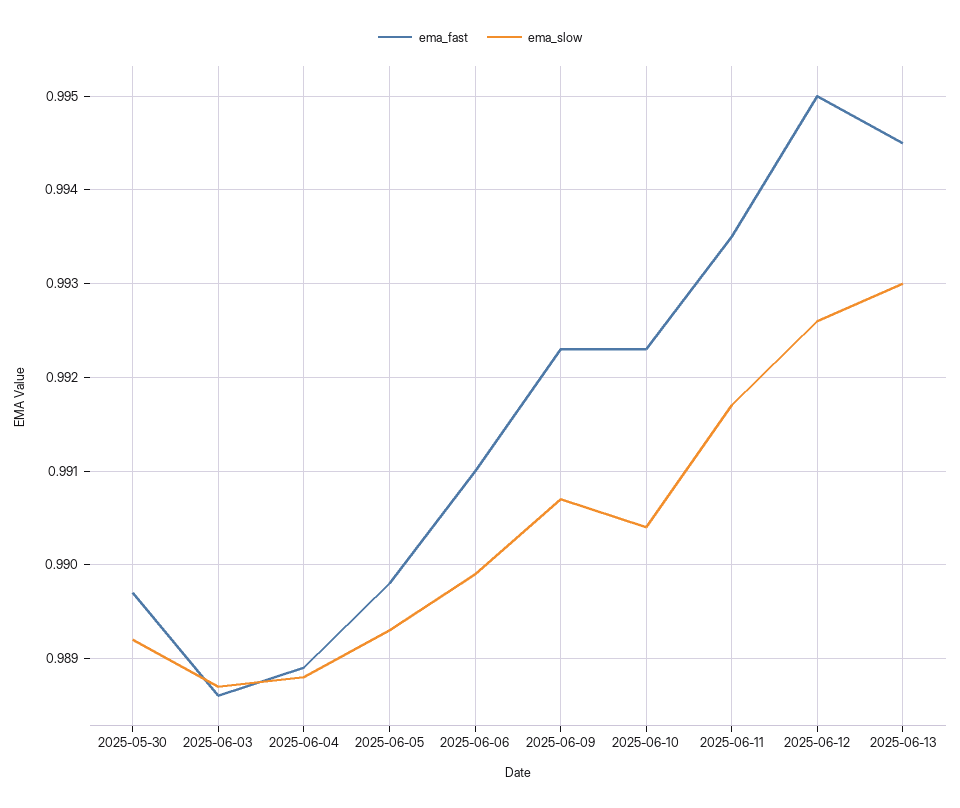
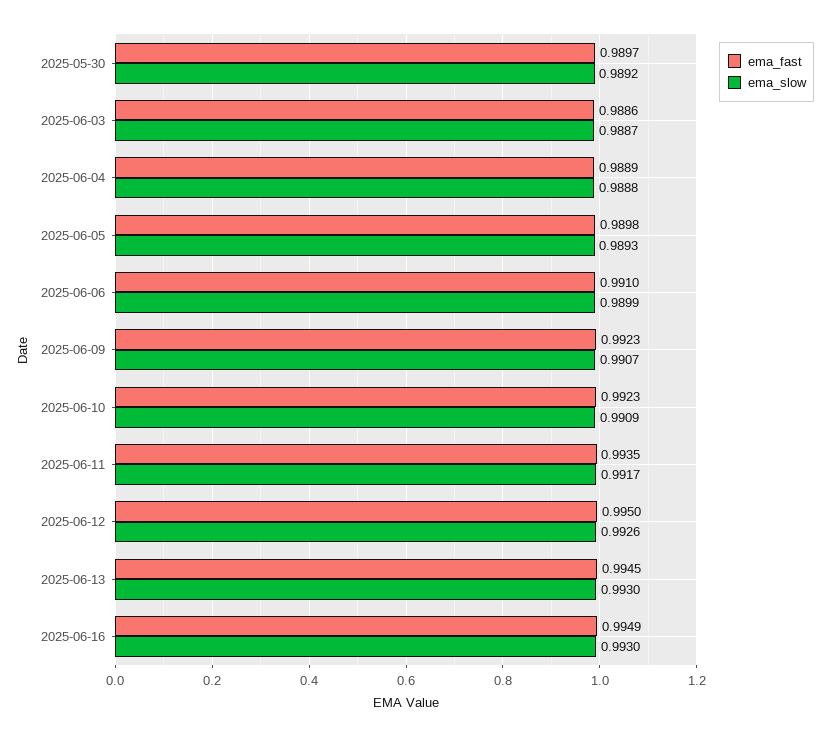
ema_slow, 2025-06-10: 0.9904 -> 0.9909
ema_fast, 2025-06-16: none -> 0.9949
ema_slow, 2025-06-16: none -> 0.993

